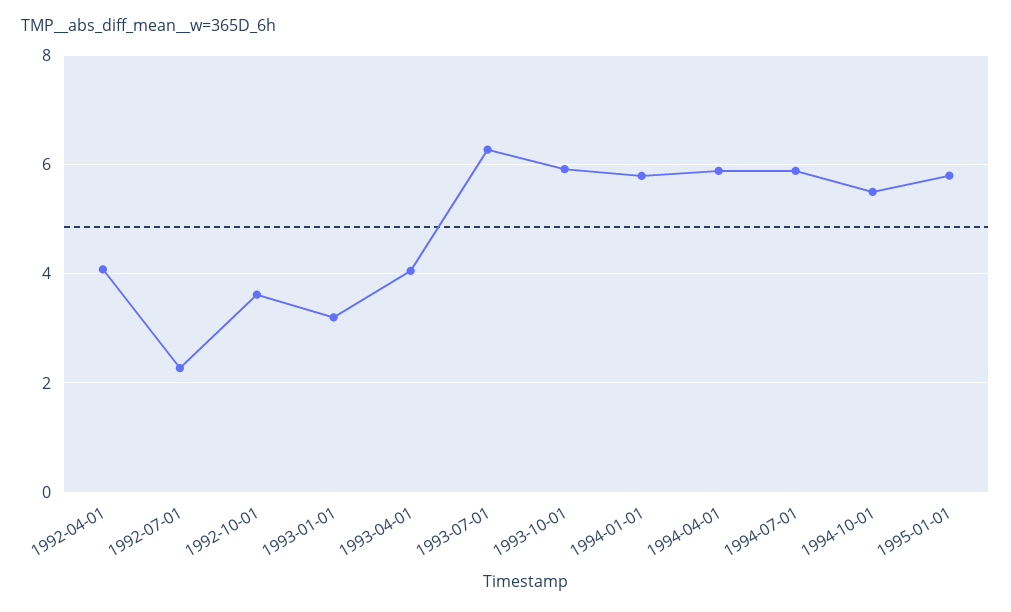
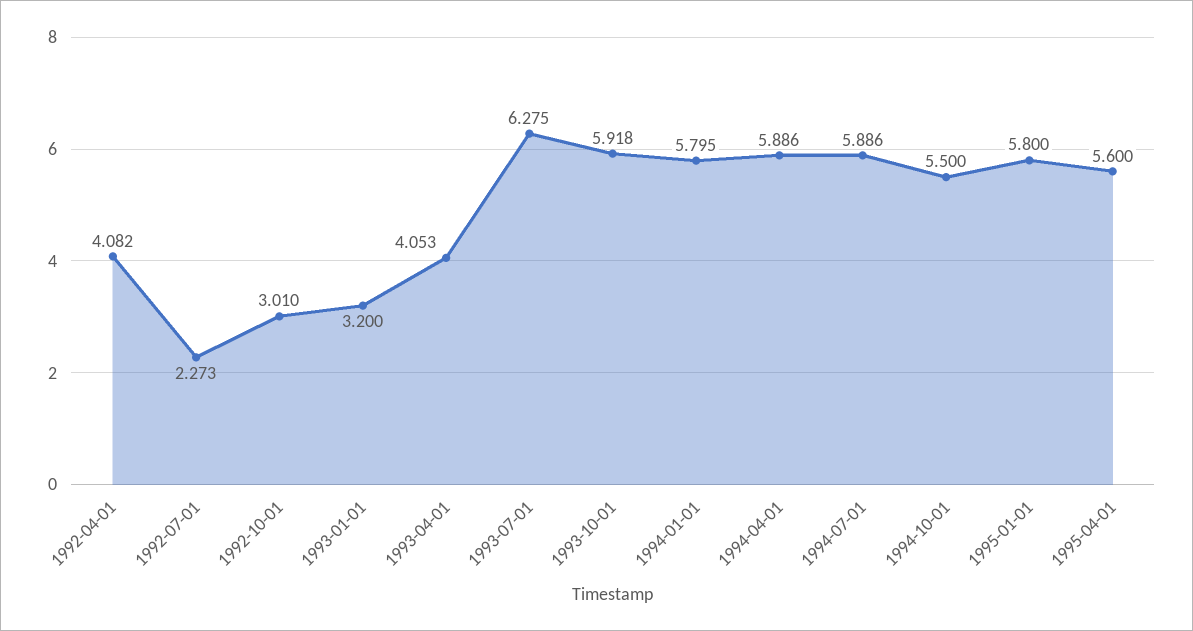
1992-10-01: 3.6 -> 3.01
1995-04-01: none -> 5.6

